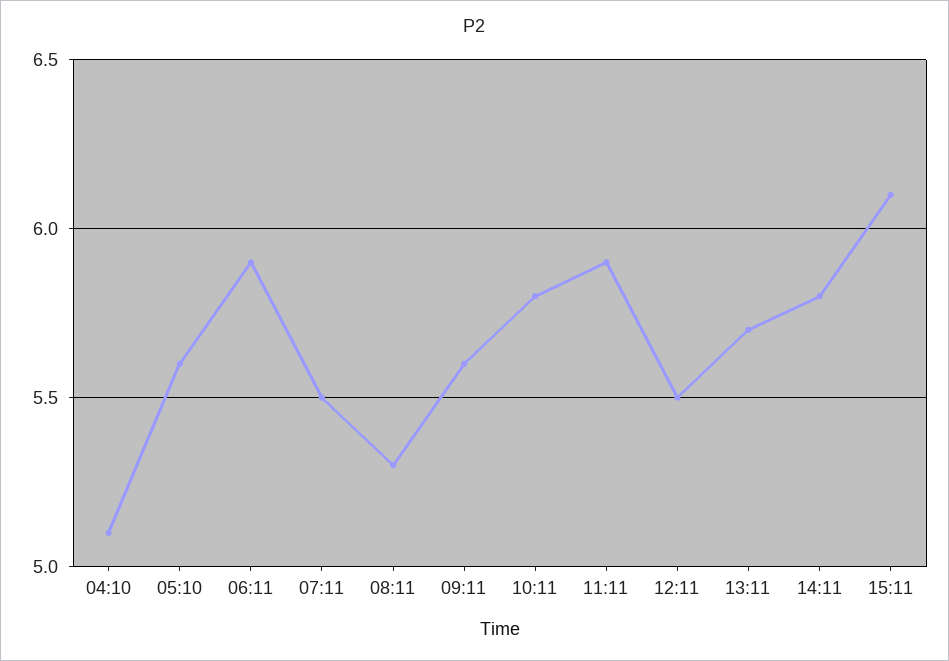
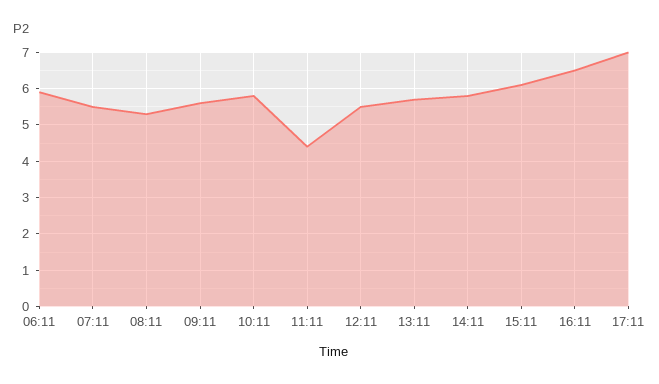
04:10: 5.1 -> none
05:10: 5.6 -> none
11:11: 5.9 -> 4.5
16:11: none -> 6.5
17:11: none -> 7

